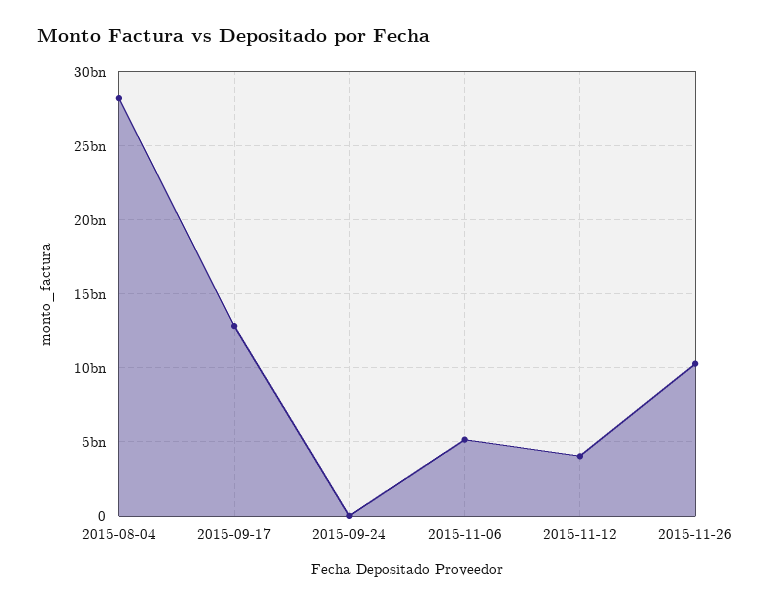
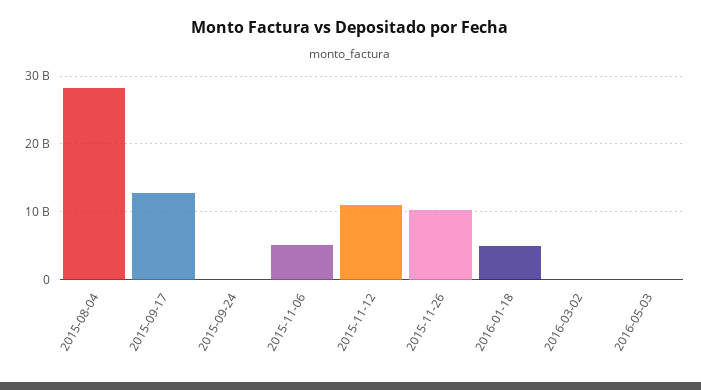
2015-11-12: 4000000000 -> 11000000000
2016-01-18: none -> 5000000000
2016-03-02: none -> 0
2016-05-03: none -> 0

